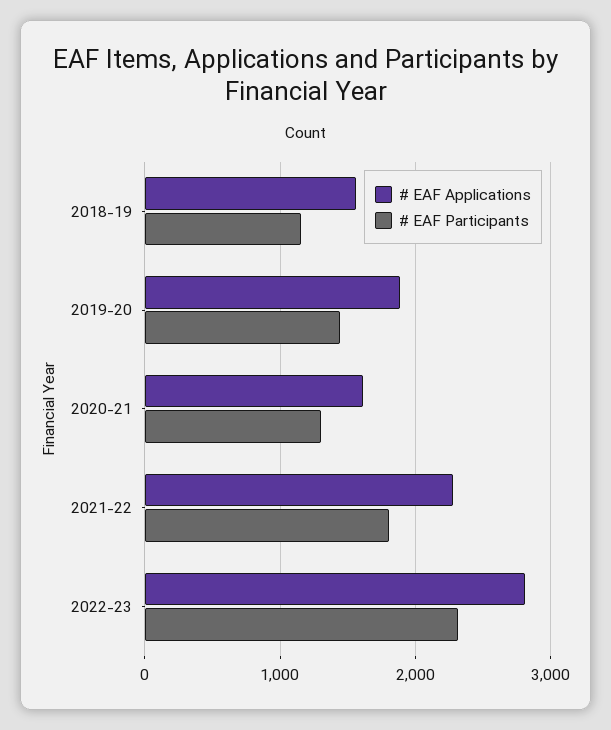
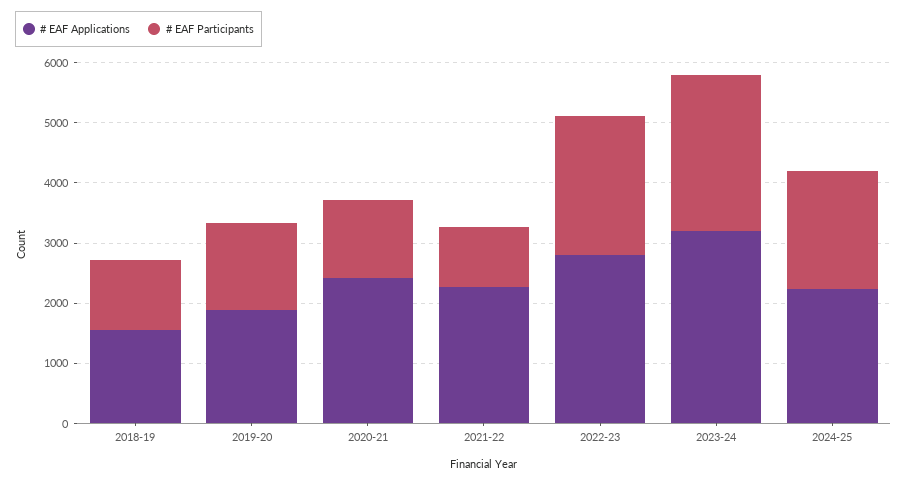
# EAF Applications, 2020-21: 1600 -> 2400
# EAF Participants, 2021-22: 1800 -> 1000
# EAF Applications, 2023-24: none -> 3200
# EAF Participants, 2023-24: none -> 2600
# EAF Applications, 2024-25: none -> 2200
# EAF Participants, 2024-25: none -> 2000

